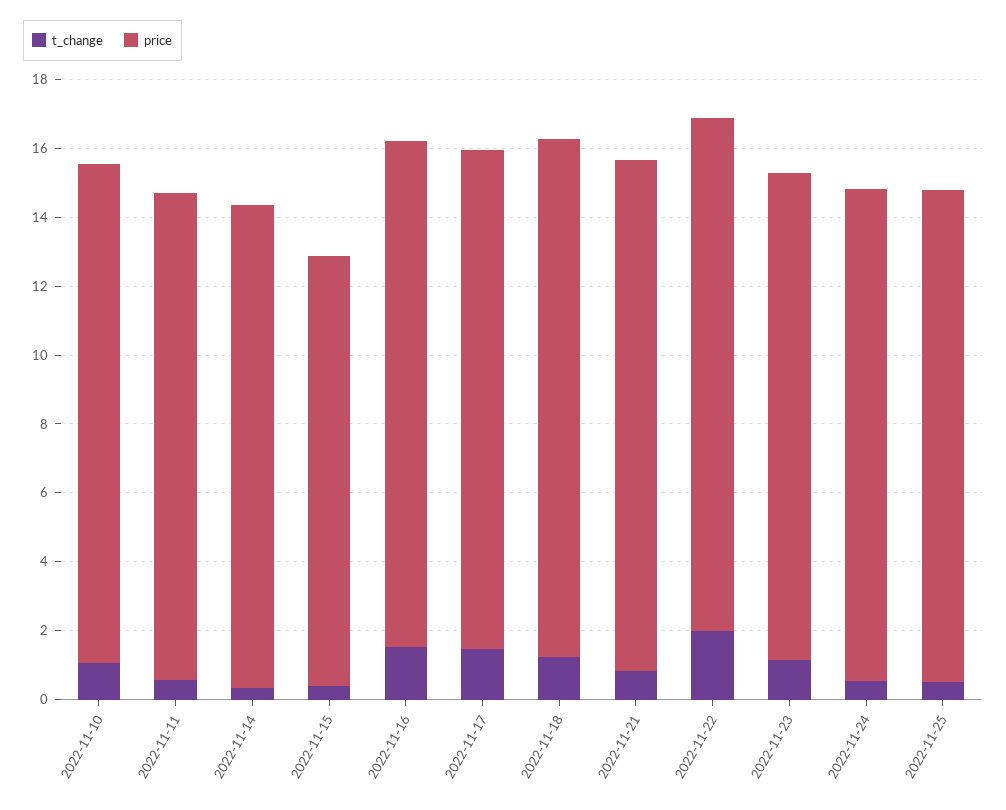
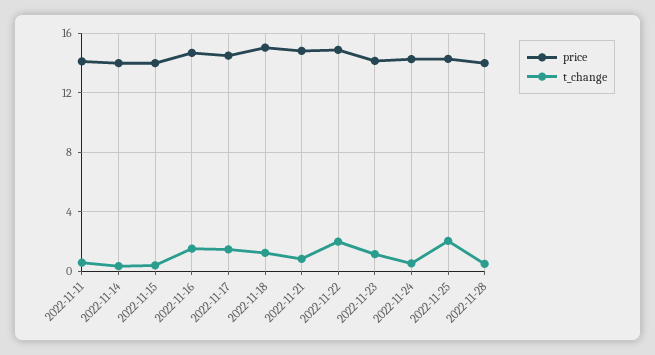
t_change, 2022-11-10: 1 -> none
price, 2022-11-10: 14.5 -> none
price, 2022-11-15: 12.5 -> 14
t_change, 2022-11-25: 0.5 -> 2
price, 2022-11-28: none -> 14
t_change, 2022-11-28: none -> 0.5

